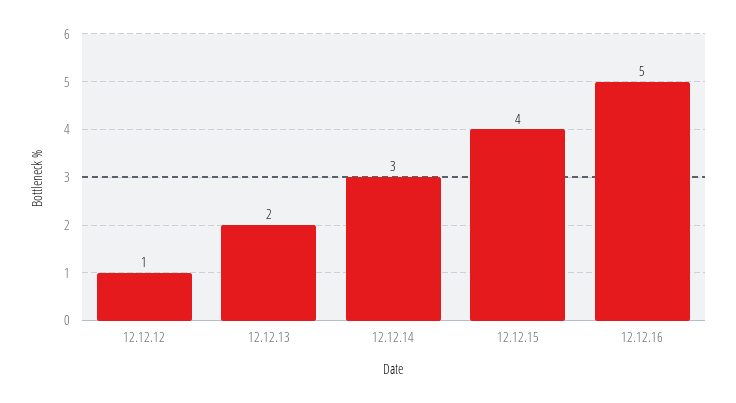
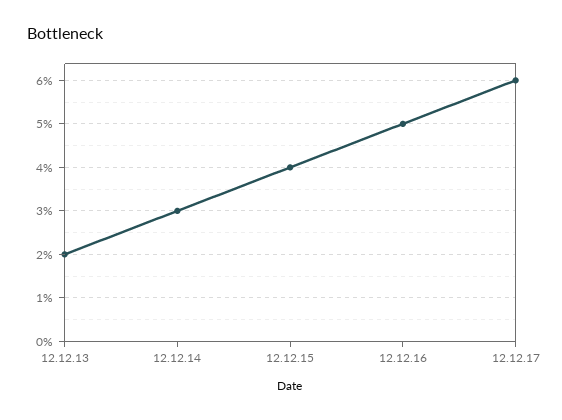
12.12.12: 1 -> none
12.12.17: none -> 6

